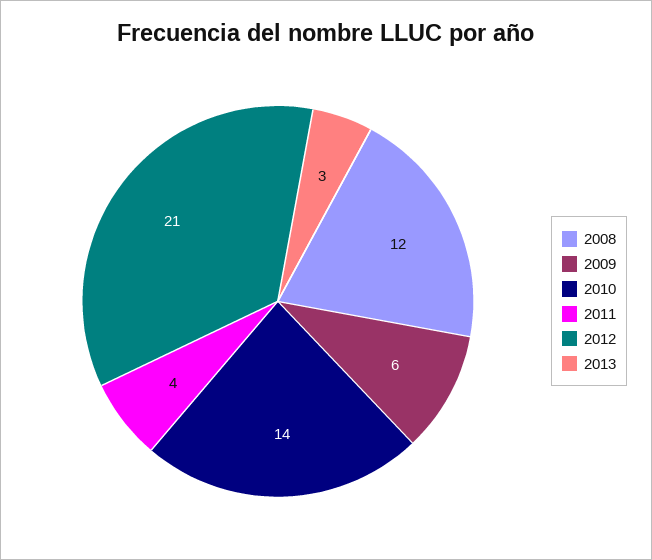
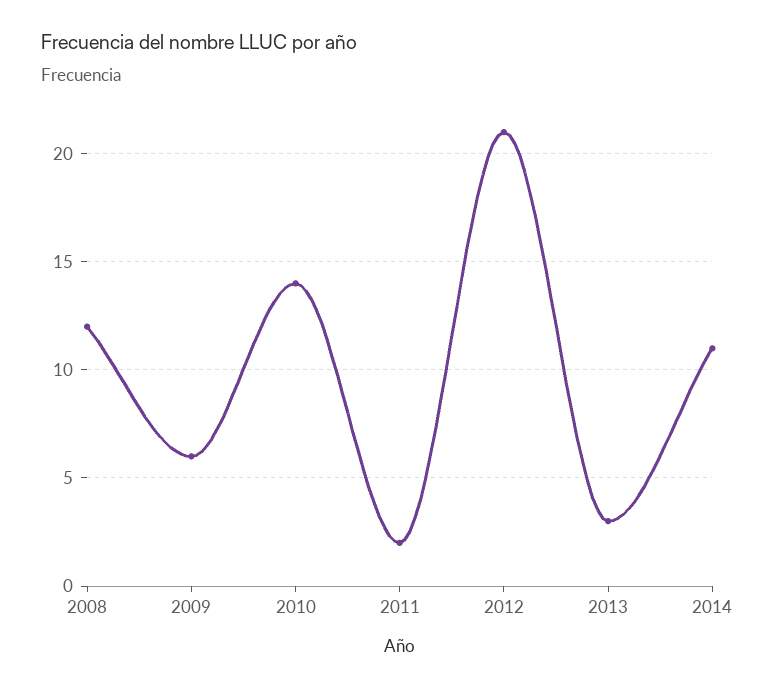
2011: 4 -> 2
2014: none -> 11

